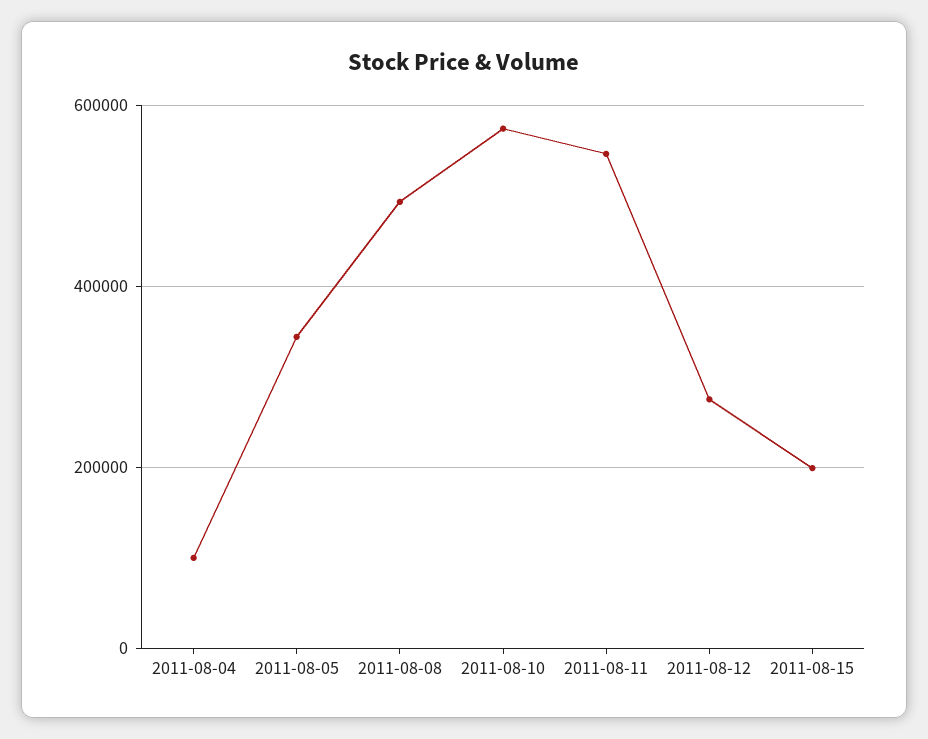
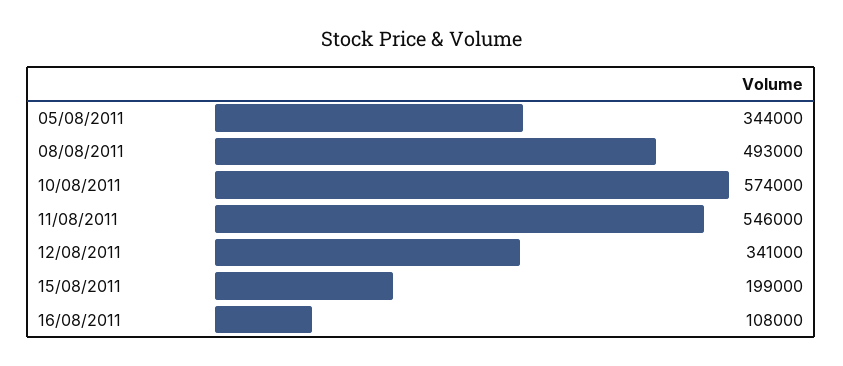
2011-08-04: 100000 -> none
2011-08-12: 280000 -> 341000
16/08/2011: none -> 108000

